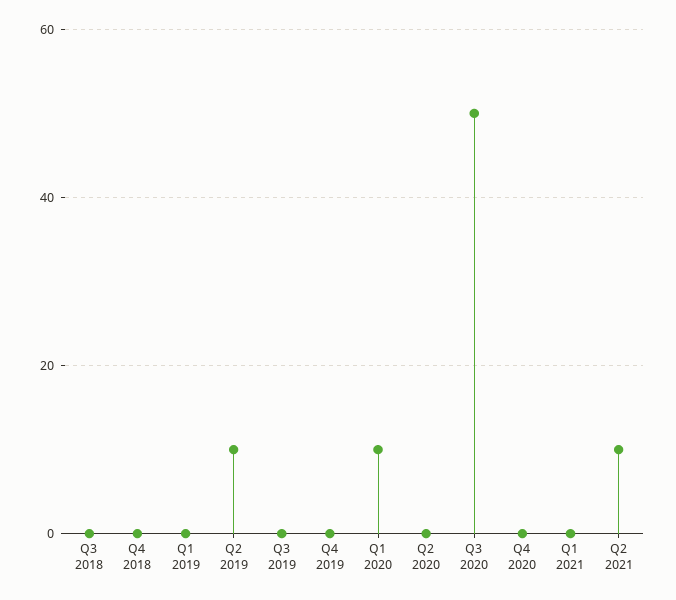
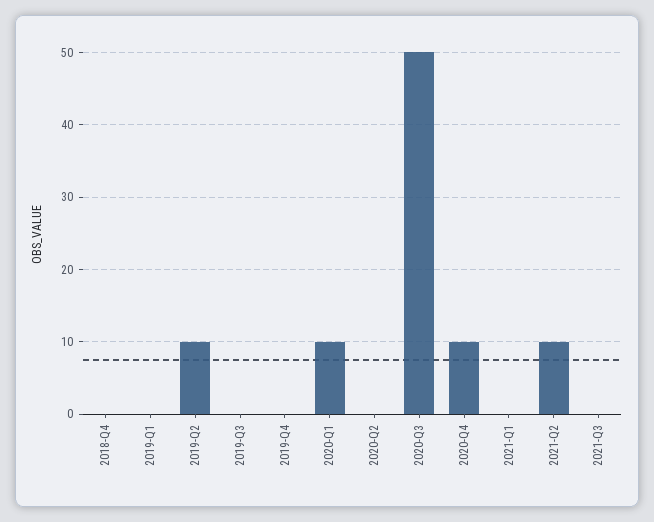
Q3 2018: 0 -> none
Q4 2020: 0 -> 10
2021-Q3: none -> 0

